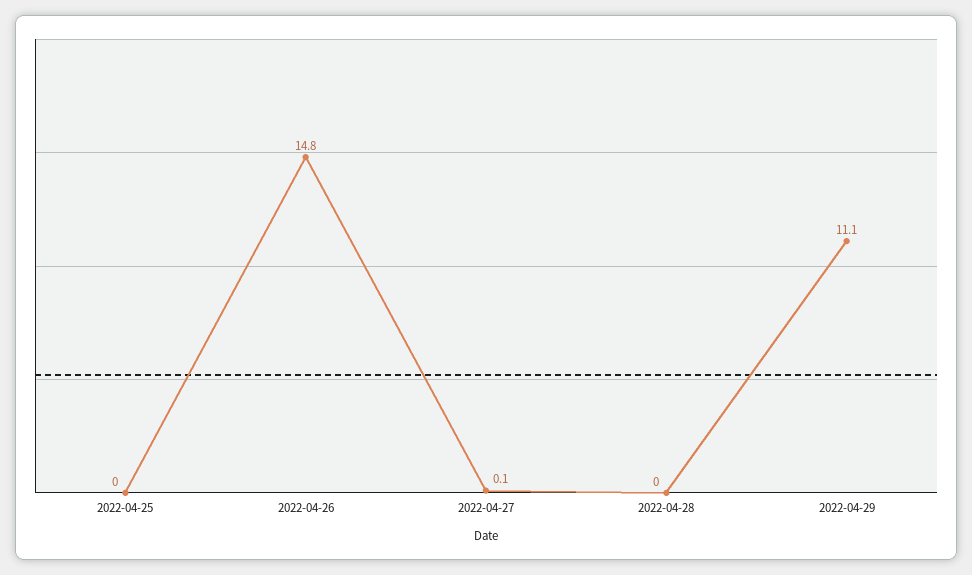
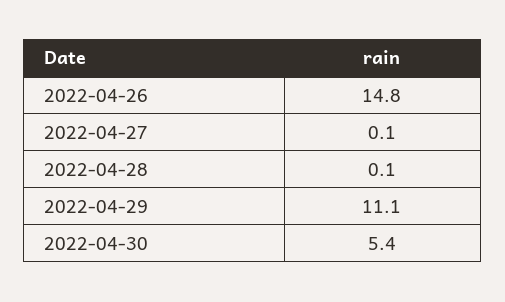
2022-04-25: 0 -> none
2022-04-28: 0 -> 0.1
2022-04-30: none -> 5.4

